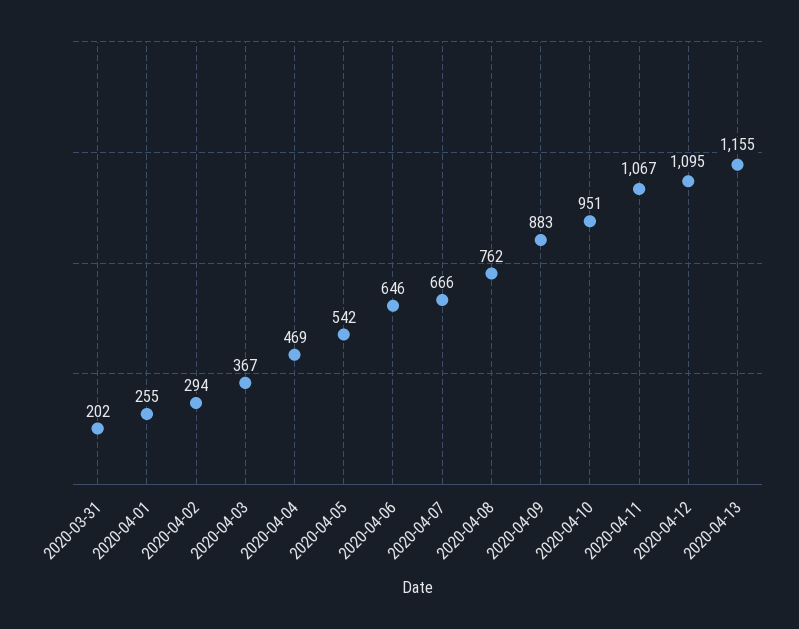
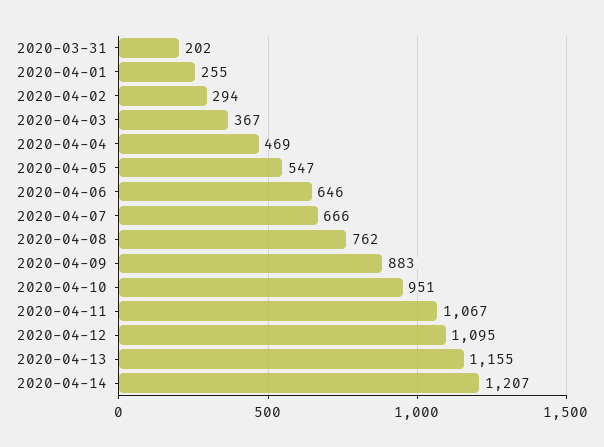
2020-04-05: 542 -> 547
2020-04-14: none -> 1207

